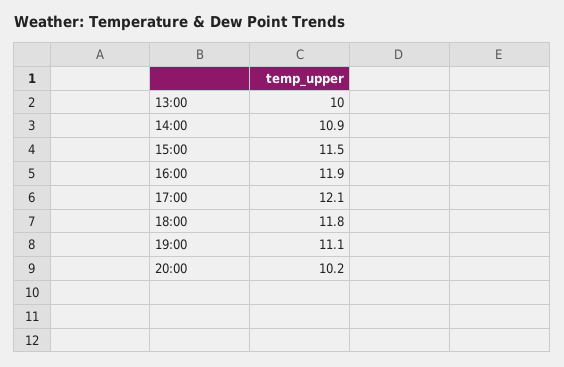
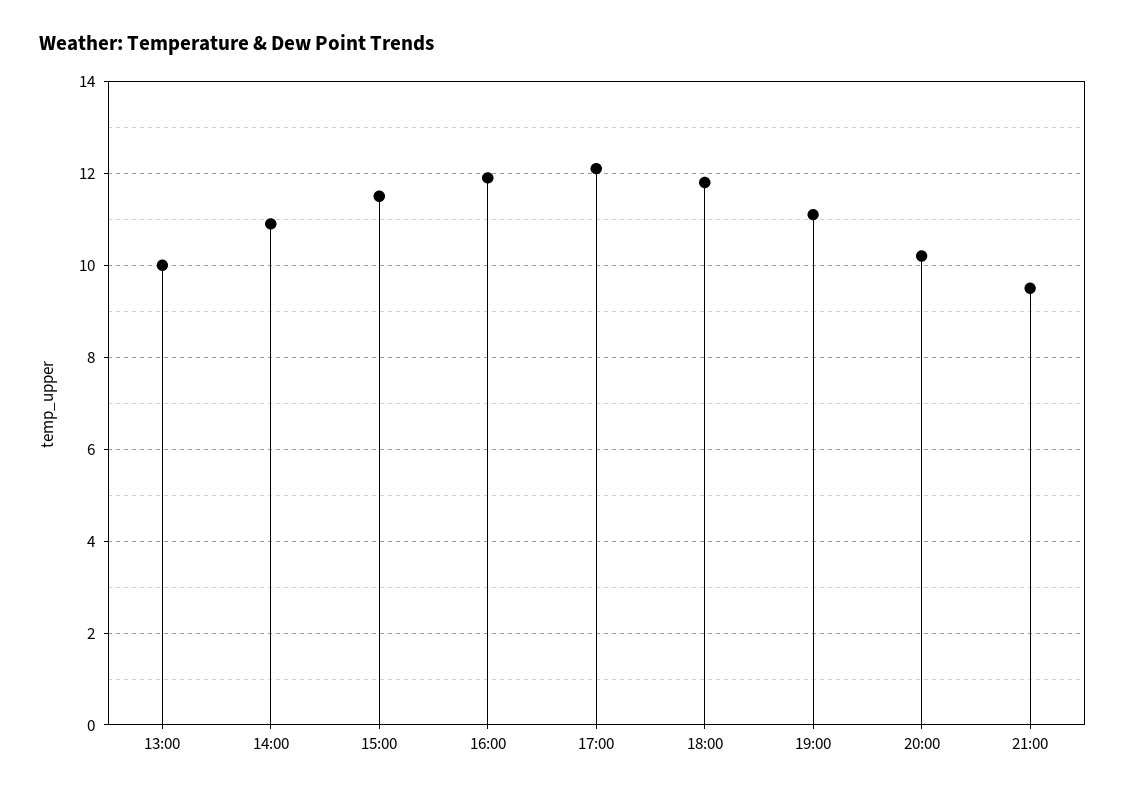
21:00: none -> 9.5

